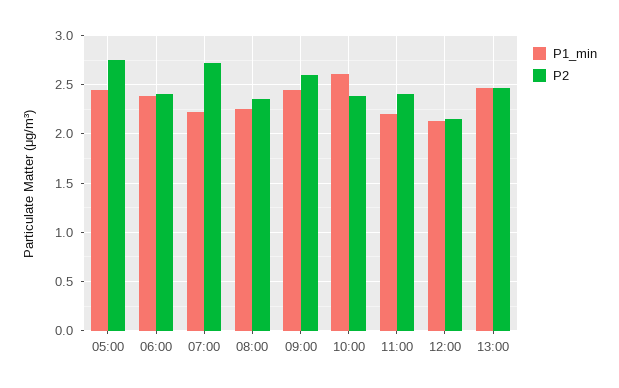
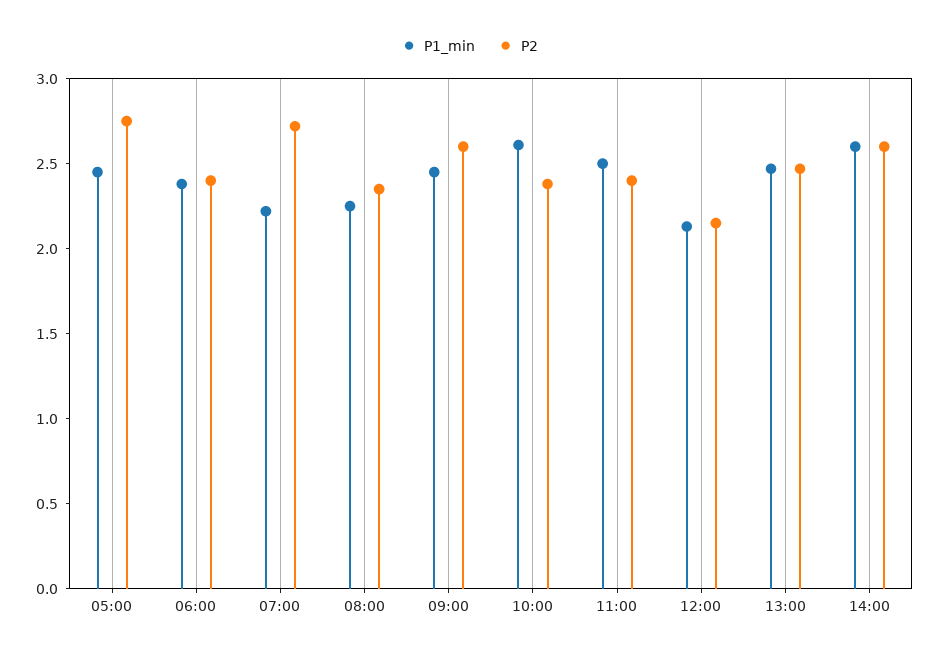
P1_min, 11:00: 2.2 -> 2.5
P1_min, 14:00: none -> 2.6
P2, 14:00: none -> 2.6

